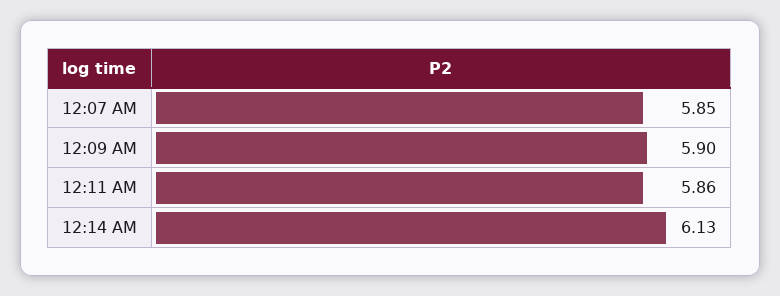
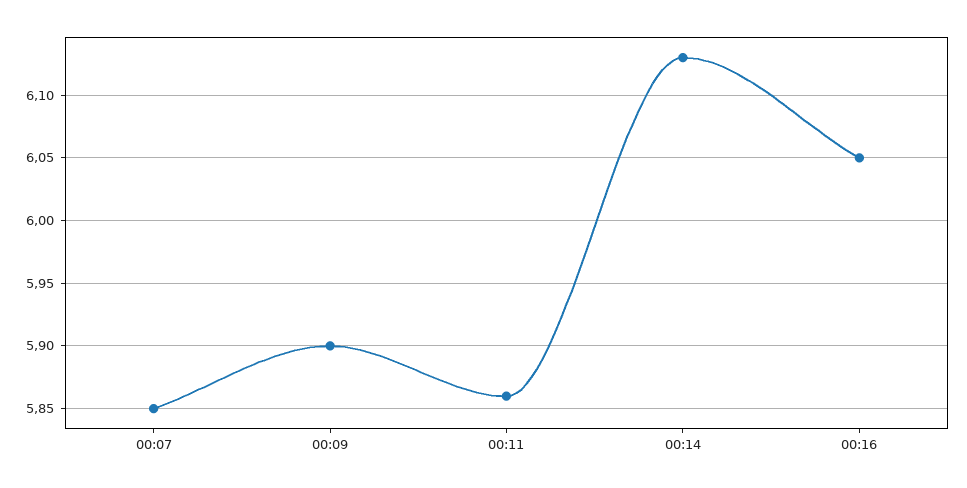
00:16: none -> 6.05

